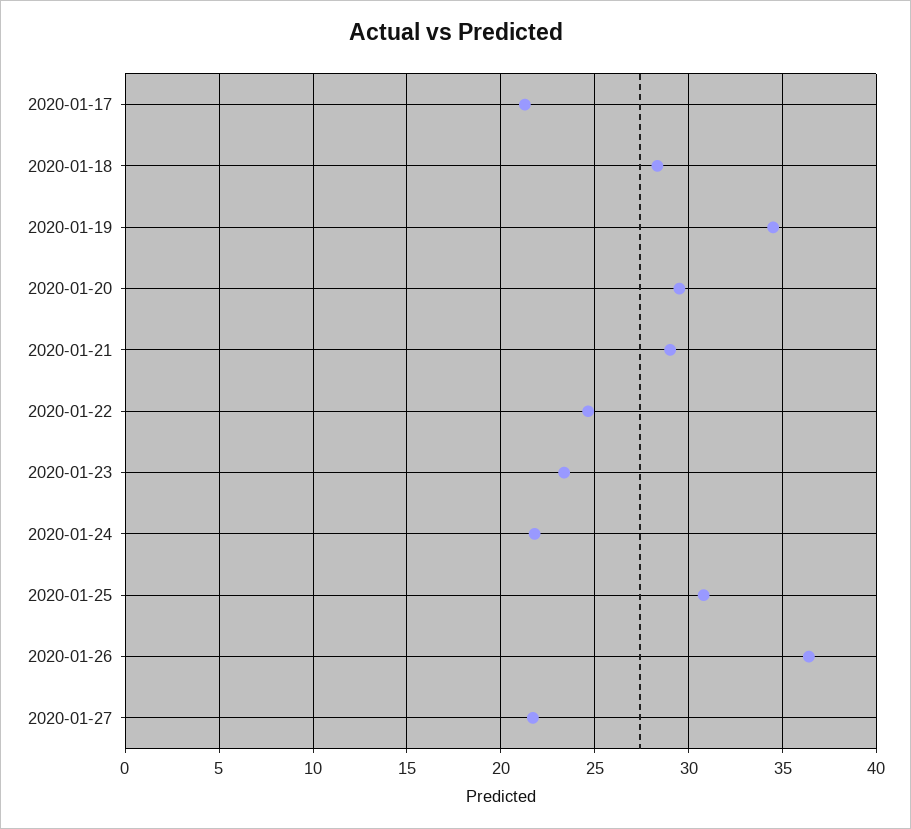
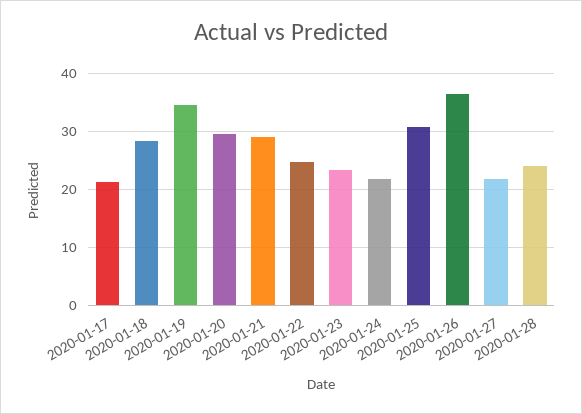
2020-01-28: none -> 24

